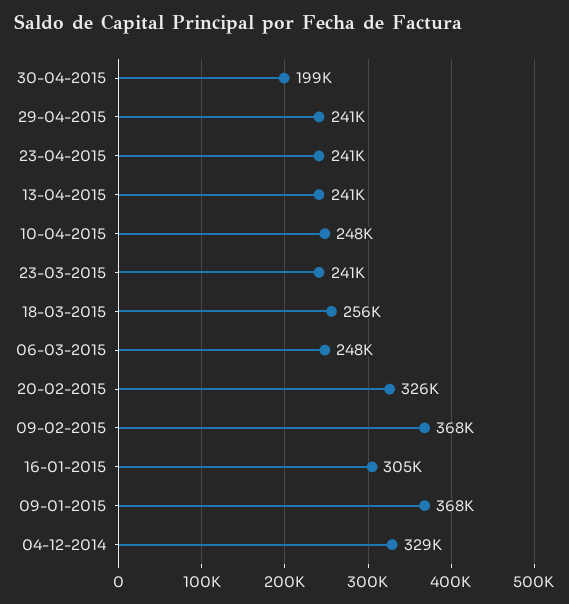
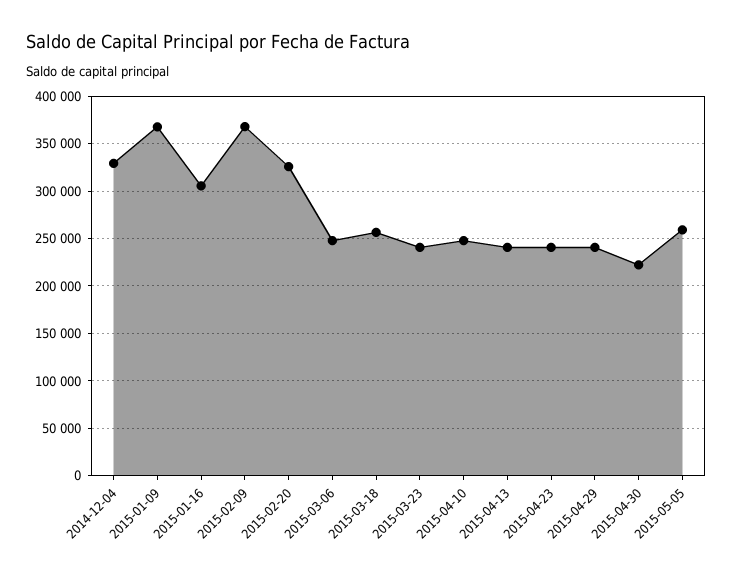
30-04-2015: 199000 -> 220000
2015-05-05: none -> 260000

